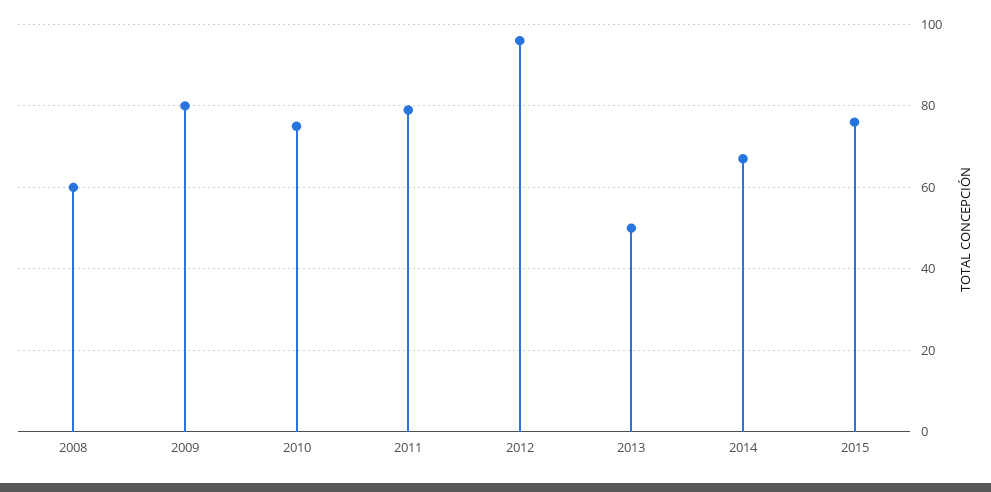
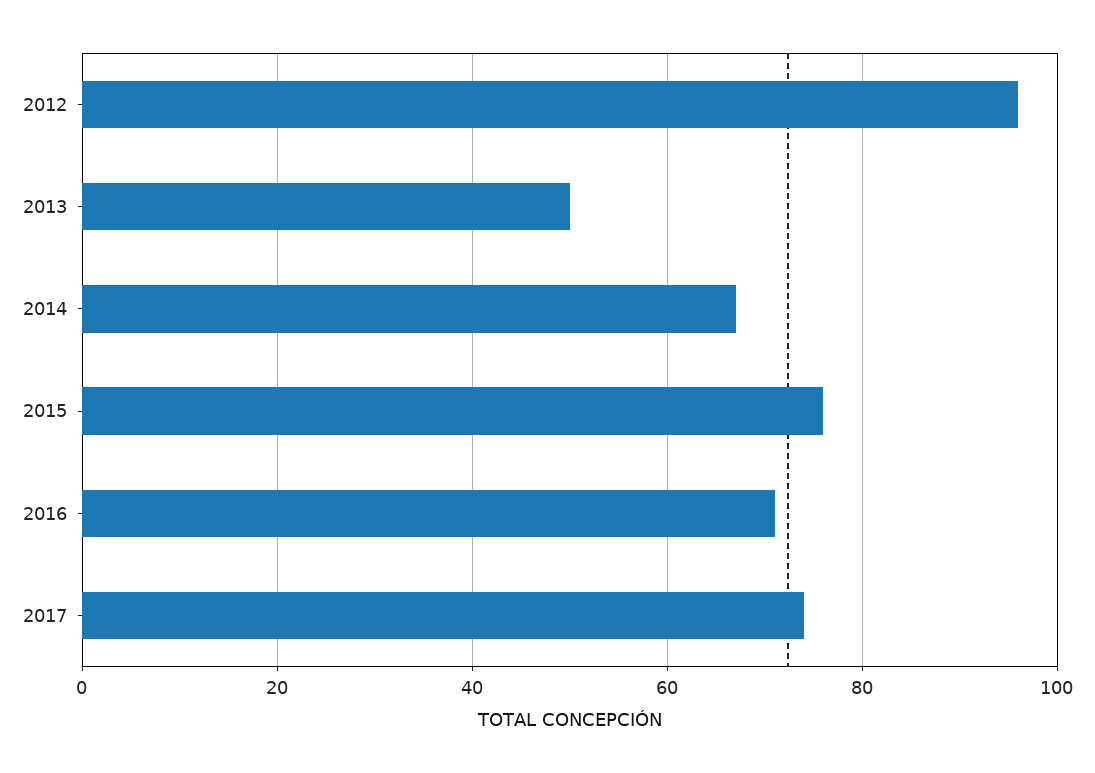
2008: 60 -> none
2009: 80 -> none
2010: 75 -> none
2011: 80 -> none
2016: none -> 70
2017: none -> 75

